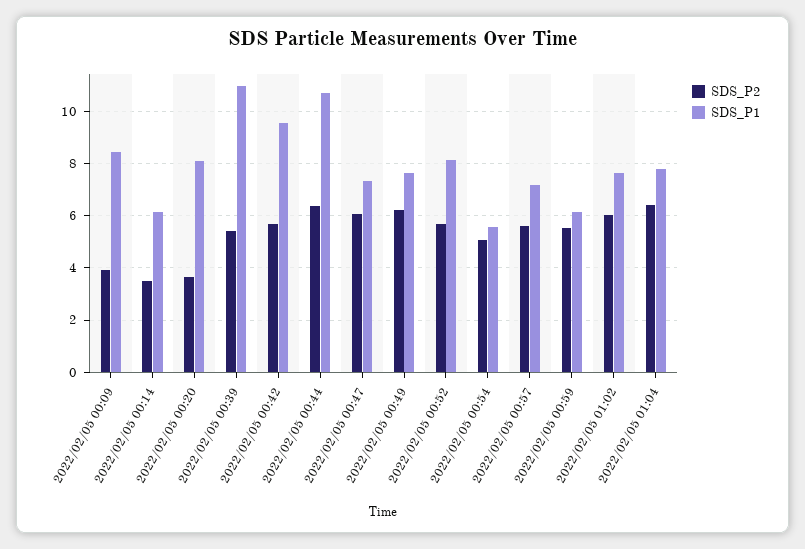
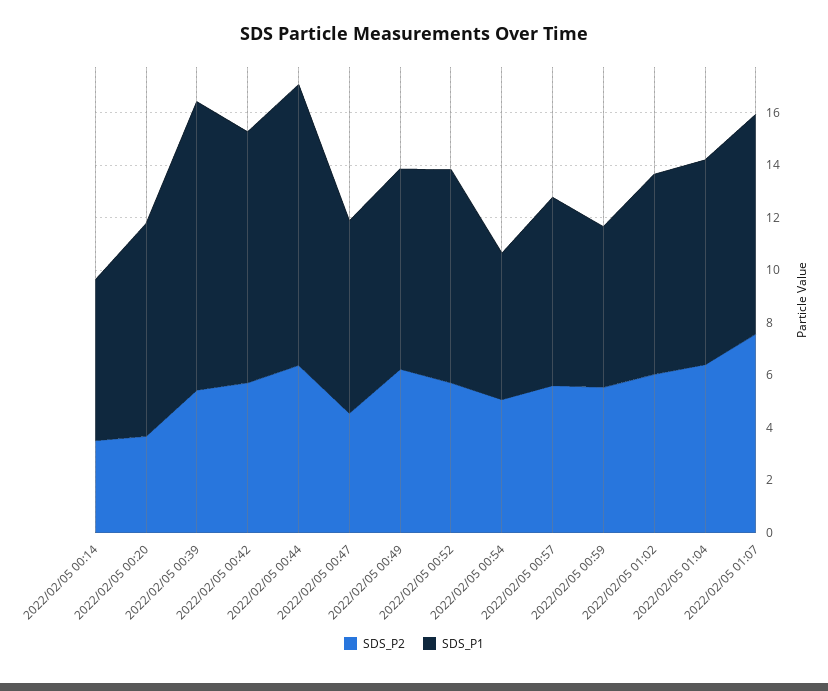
SDS_P2, 2022/02/05 00:09: 4 -> none
SDS_P1, 2022/02/05 00:09: 8.5 -> none
SDS_P2, 2022/02/05 00:47: 6 -> 4.5
SDS_P2, 2022/02/05 01:07: none -> 7.5
SDS_P1, 2022/02/05 01:07: none -> 8.5

